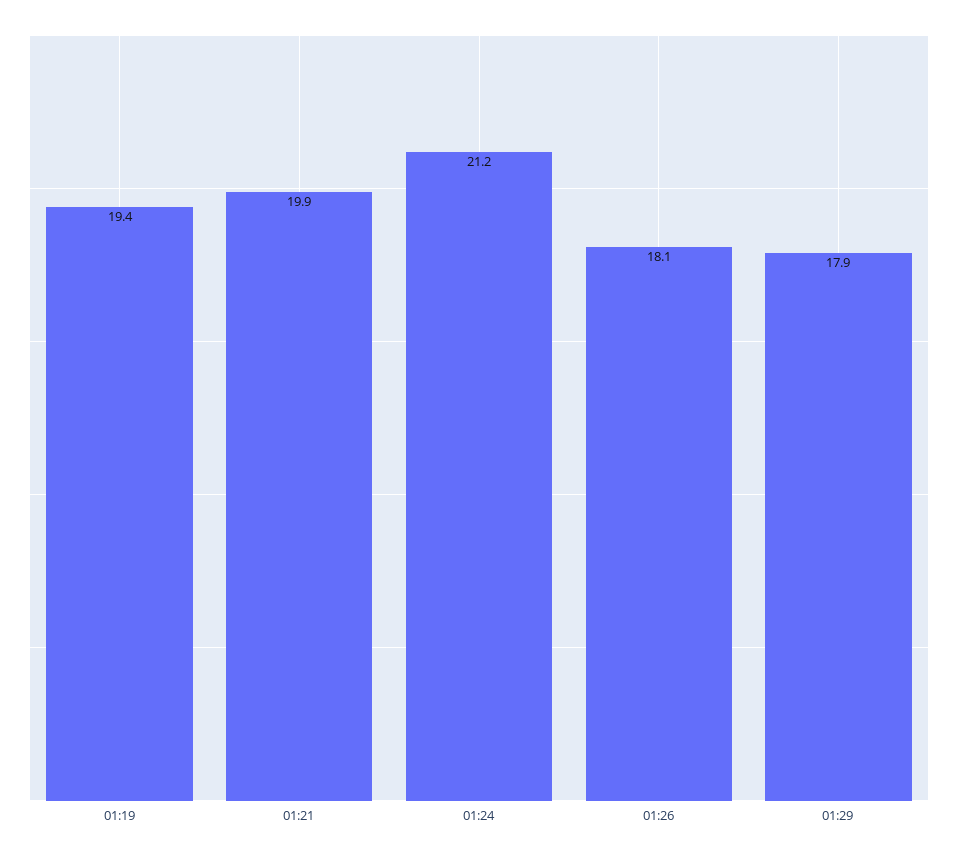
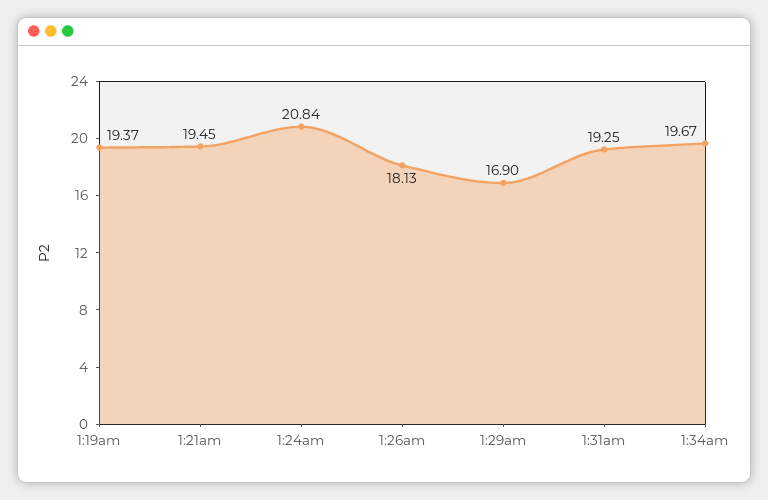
01:21: 19.9 -> 19.45
01:24: 21.2 -> 20.84
01:29: 17.9 -> 16.9
1:31am: none -> 19.25
1:34am: none -> 19.67

